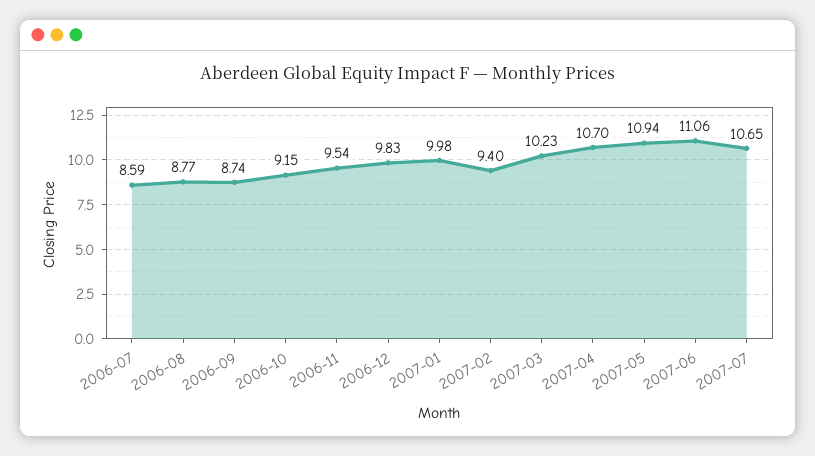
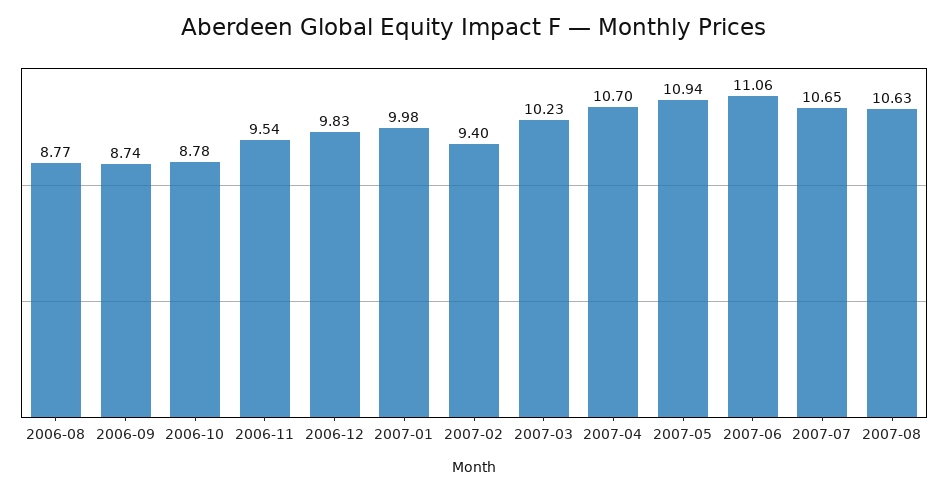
2006-07: 8.59 -> none
2006-10: 9.15 -> 8.78
2007-08: none -> 10.63

